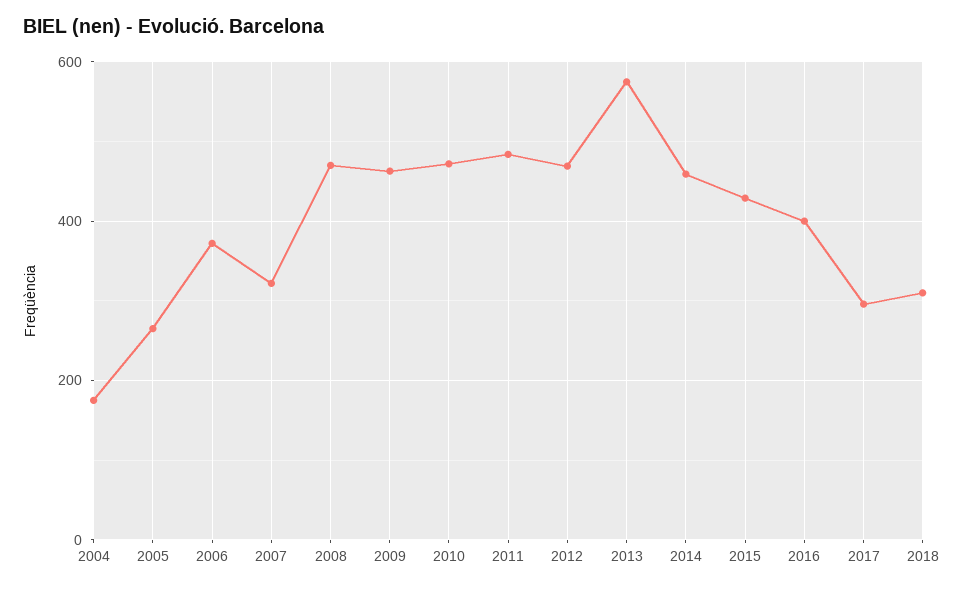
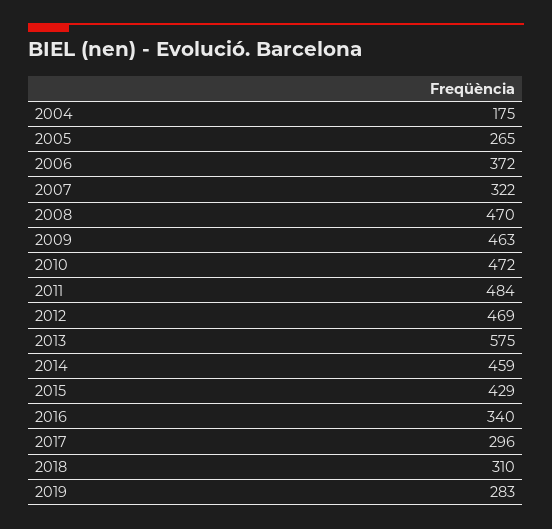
2016: 400 -> 340
2019: none -> 283

